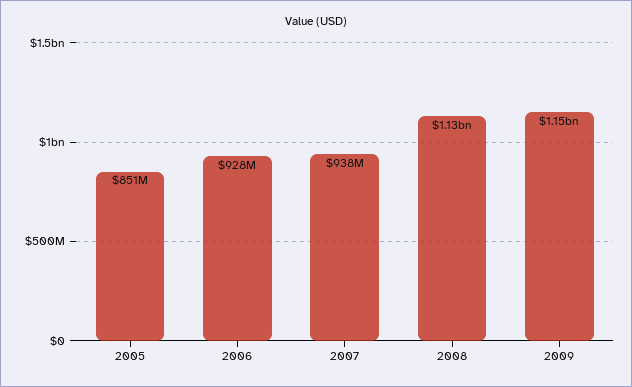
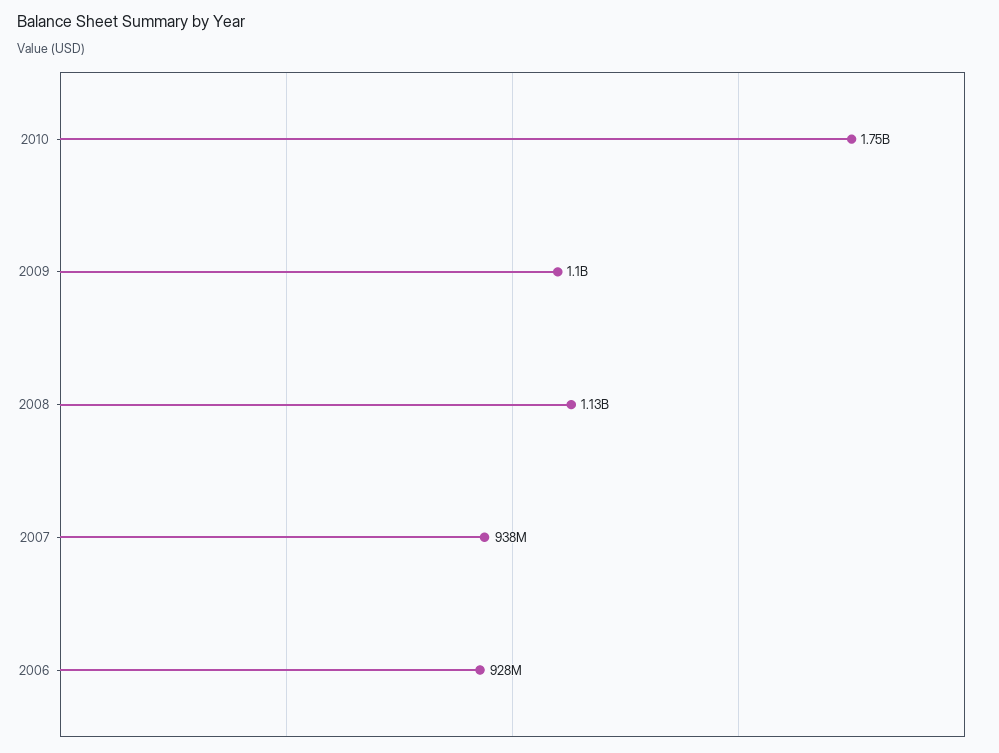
2005: 851000000 -> none
2009: 1150000000 -> 1100000000
2010: none -> 1750000000

